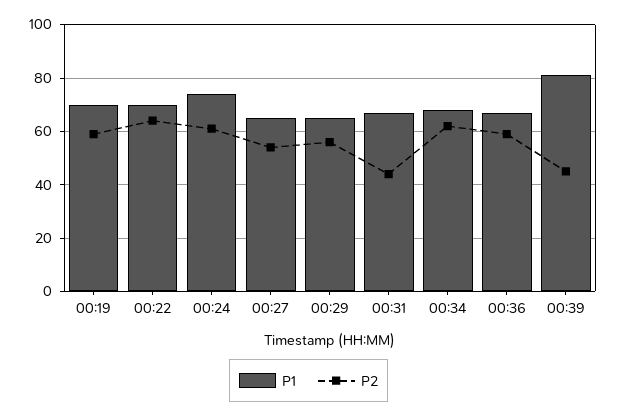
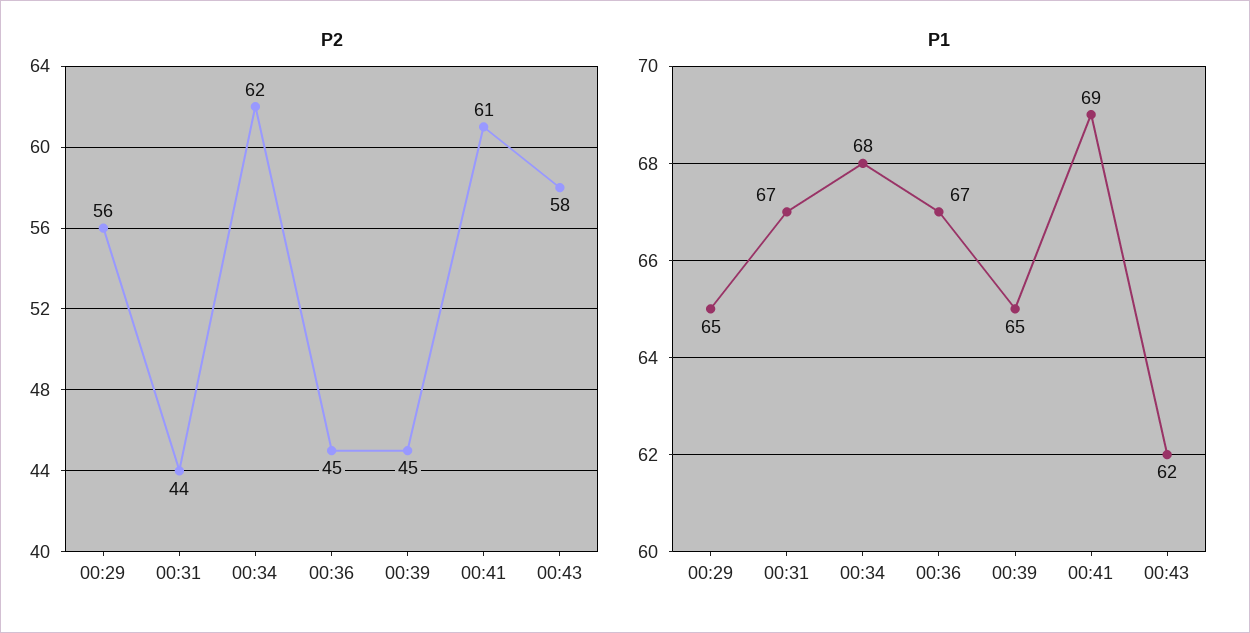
P1, 00:19: 70 -> none
P2, 00:19: 60 -> none
P1, 00:22: 70 -> none
P2, 00:22: 65 -> none
P1, 00:24: 75 -> none
P2, 00:24: 60 -> none
P1, 00:27: 65 -> none
P2, 00:27: 55 -> none
P2, 00:36: 60 -> 45
P1, 00:39: 80 -> 65
P2, 00:41: none -> 61
P2, 00:43: none -> 58
P1, 00:41: none -> 69
P1, 00:43: none -> 62

